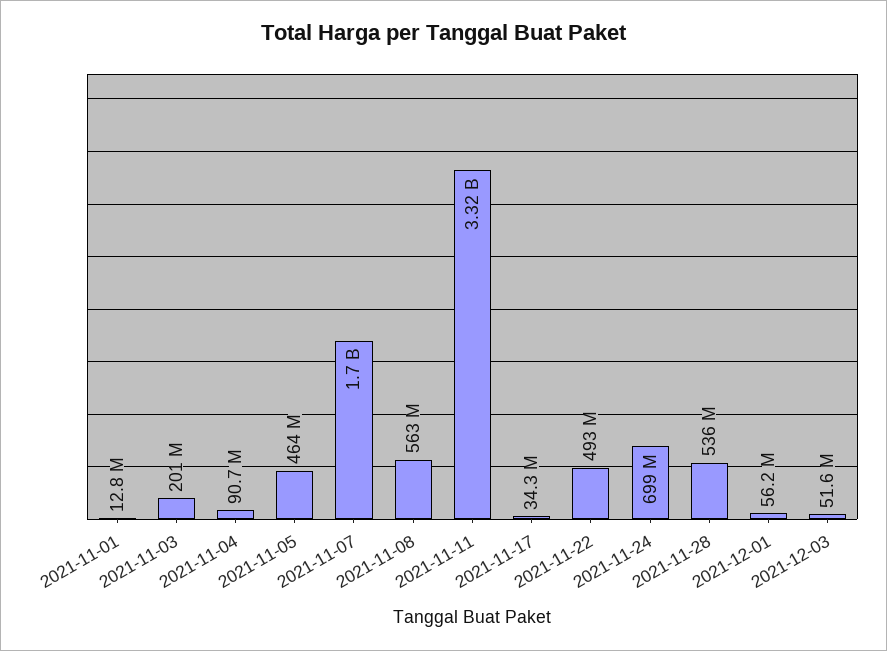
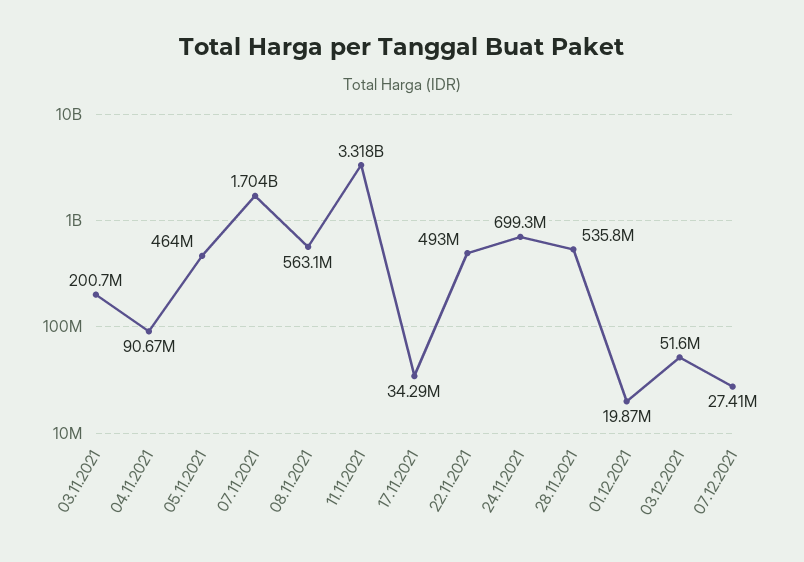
2021-11-01: 12800000 -> none
2021-12-01: 56200000 -> 19870000
07.12.2021: none -> 27410000

